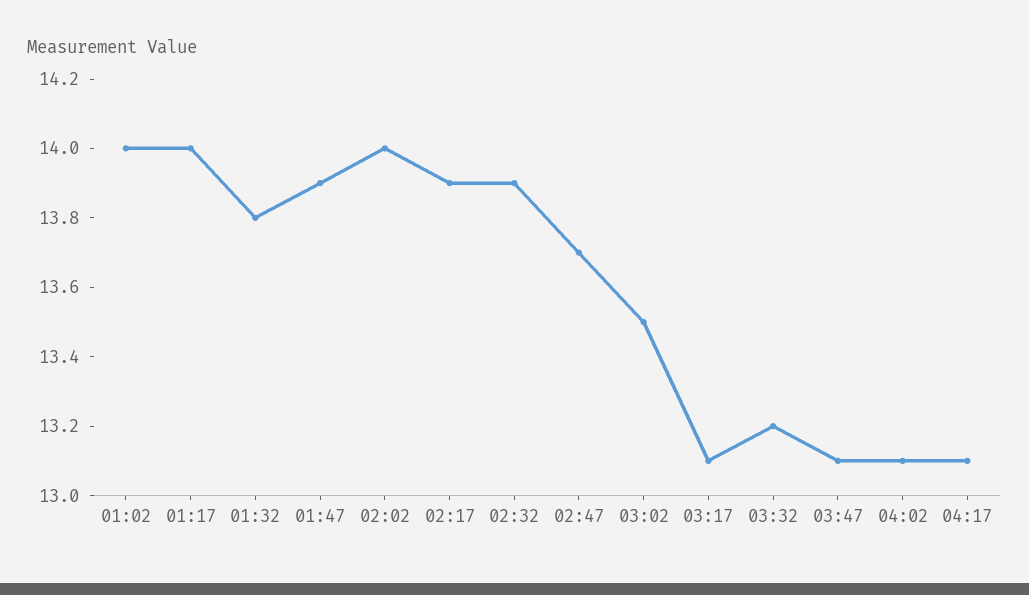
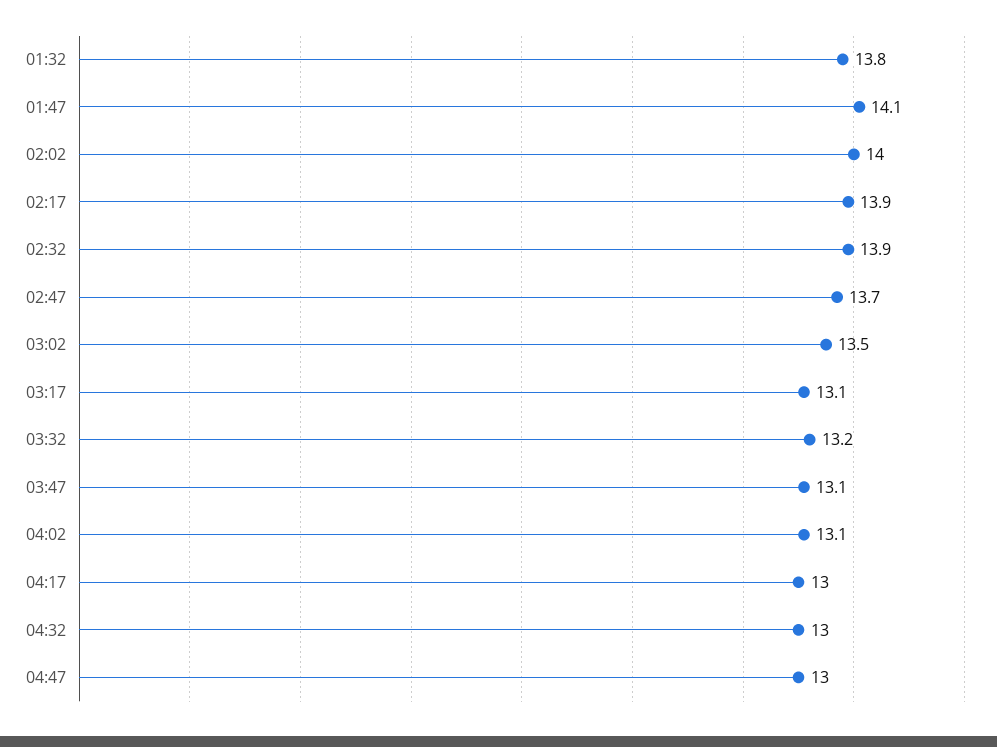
01:02: 14 -> none
01:17: 14 -> none
01:47: 13.9 -> 14.1
04:17: 13.1 -> 13
04:32: none -> 13
04:47: none -> 13

